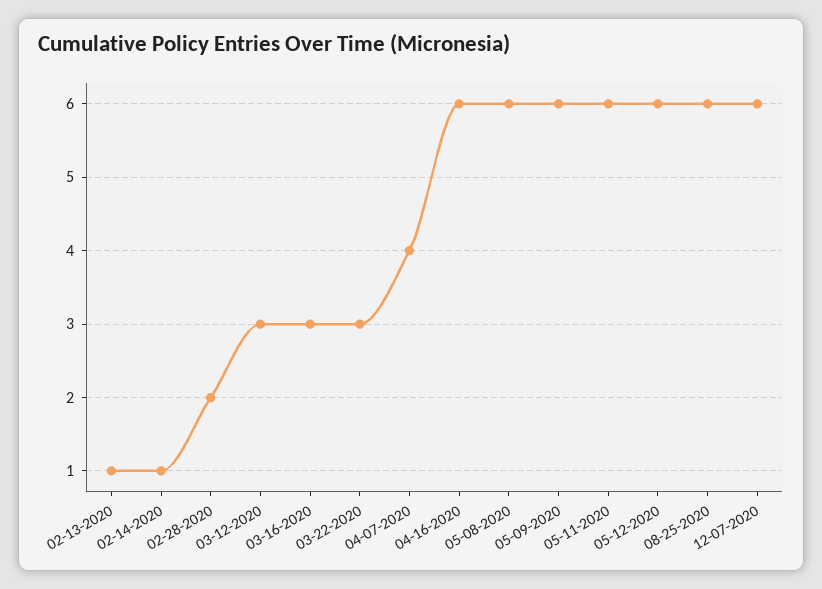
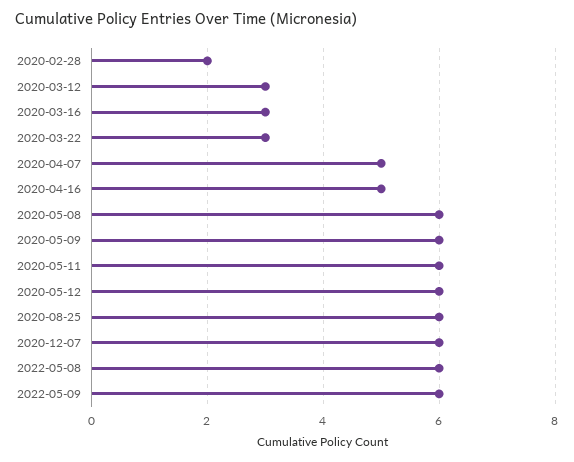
02-13-2020: 1 -> none
02-14-2020: 1 -> none
04-07-2020: 4 -> 5
04-16-2020: 6 -> 5
2022-05-08: none -> 6
2022-05-09: none -> 6

